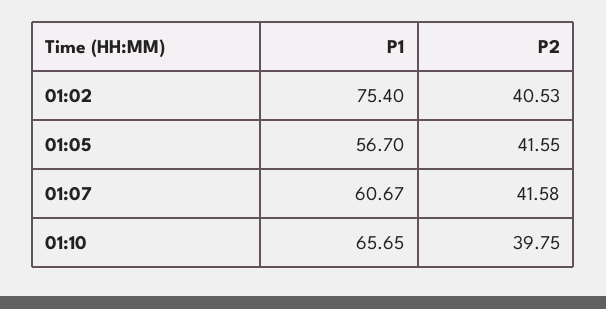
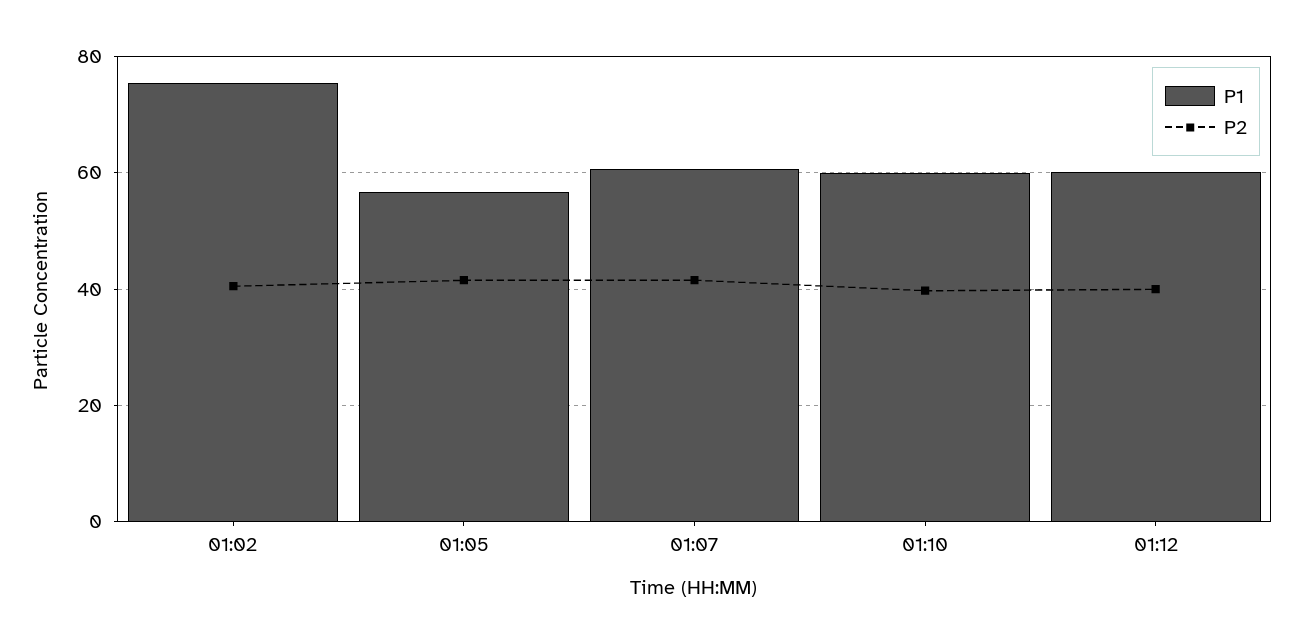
P1, 01:10: 65.65 -> 60
P1, 01:12: none -> 60
P2, 01:12: none -> 40

